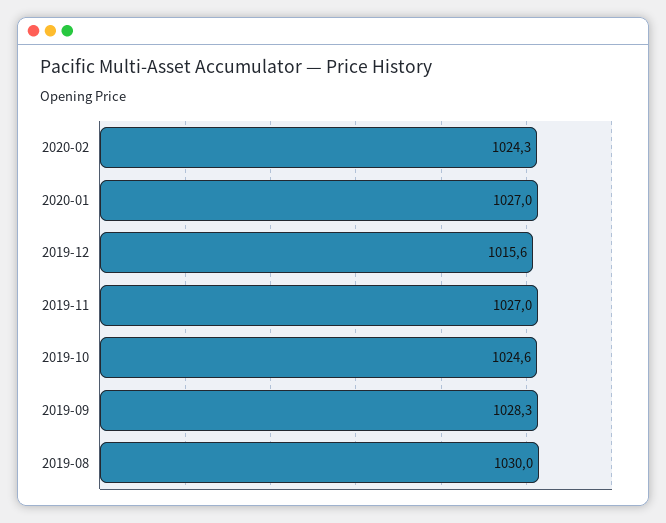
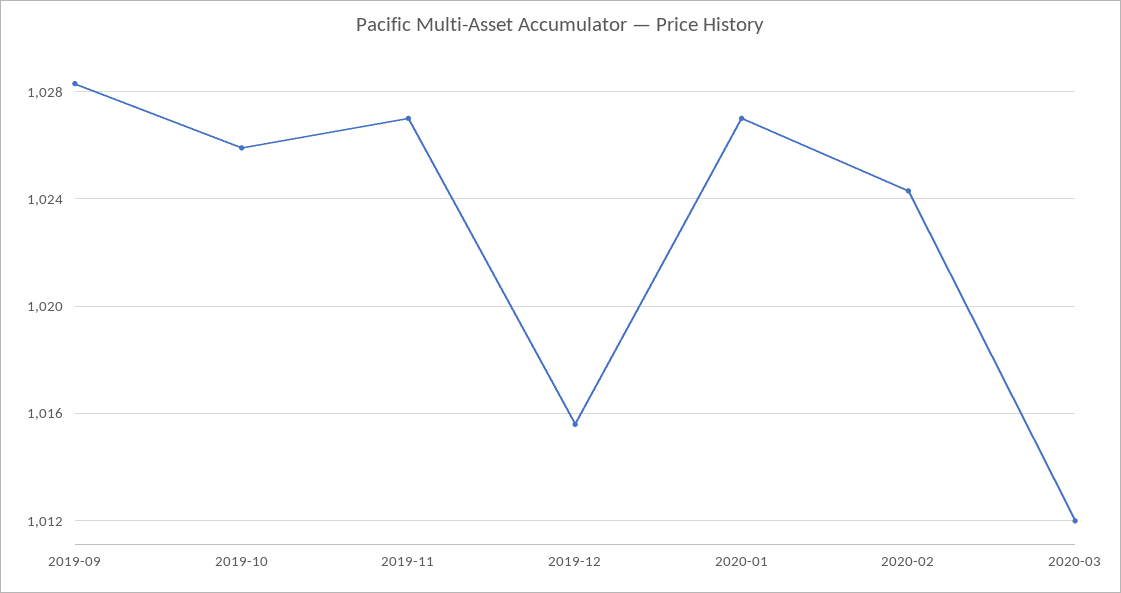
2019-10: 1024.6 -> 1026
2019-08: 1030 -> none
2020-03: none -> 1012

